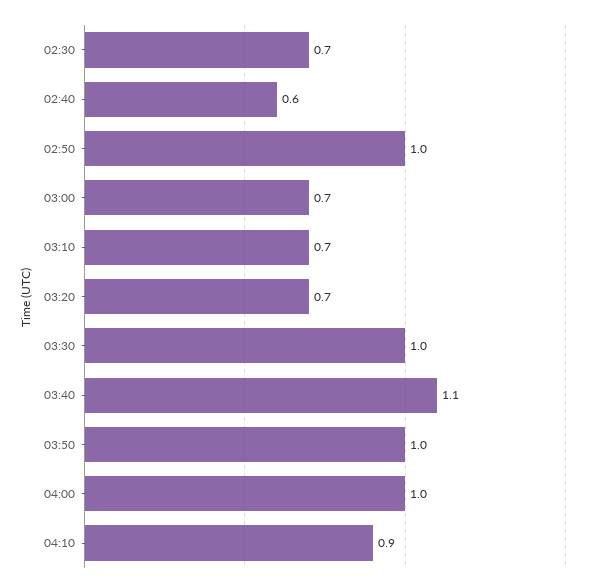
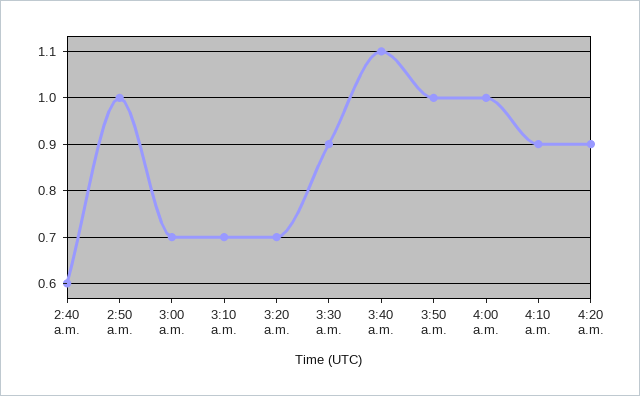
02:30: 0.7 -> none
03:30: 1 -> 0.9
4:20 a.m.: none -> 0.9

